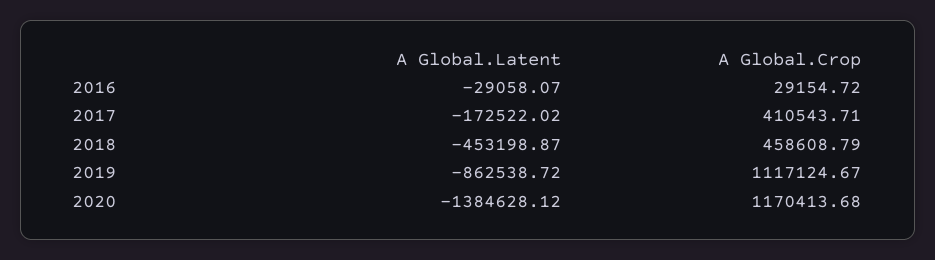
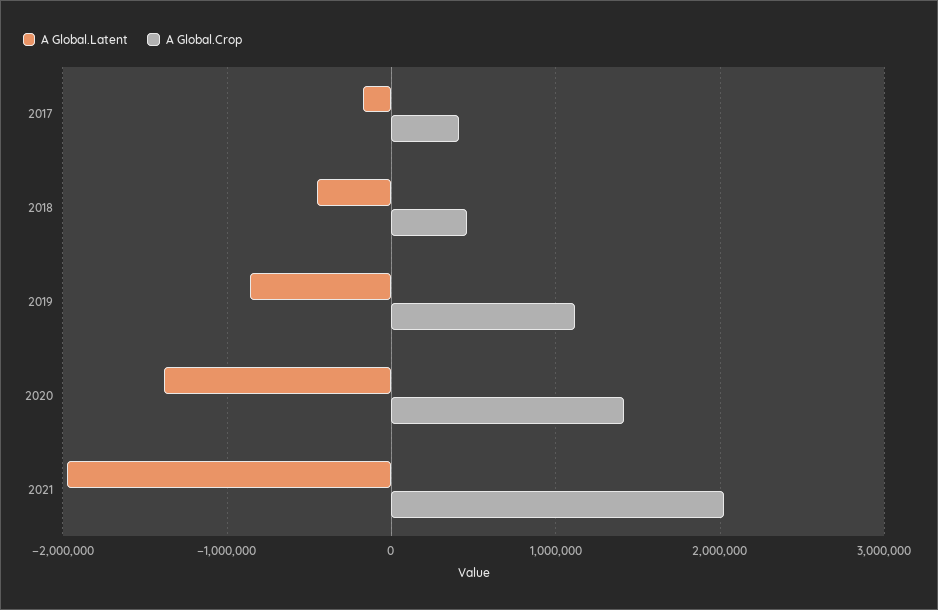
A Global.Latent, 2016: -29058.07 -> none
A Global.Crop, 2016: 29154.72 -> none
A Global.Crop, 2020: 1170413.68 -> 1400000
A Global.Latent, 2021: none -> -2000000
A Global.Crop, 2021: none -> 2000000

